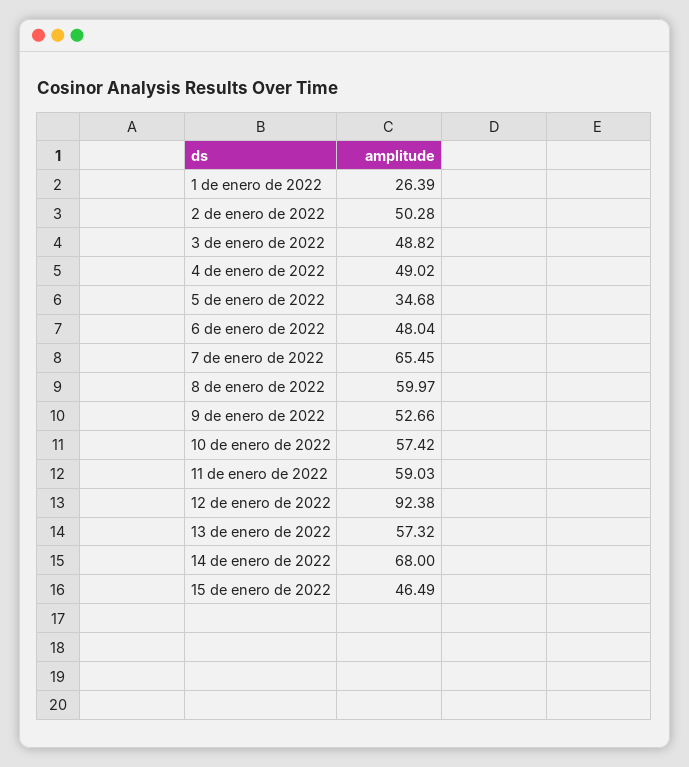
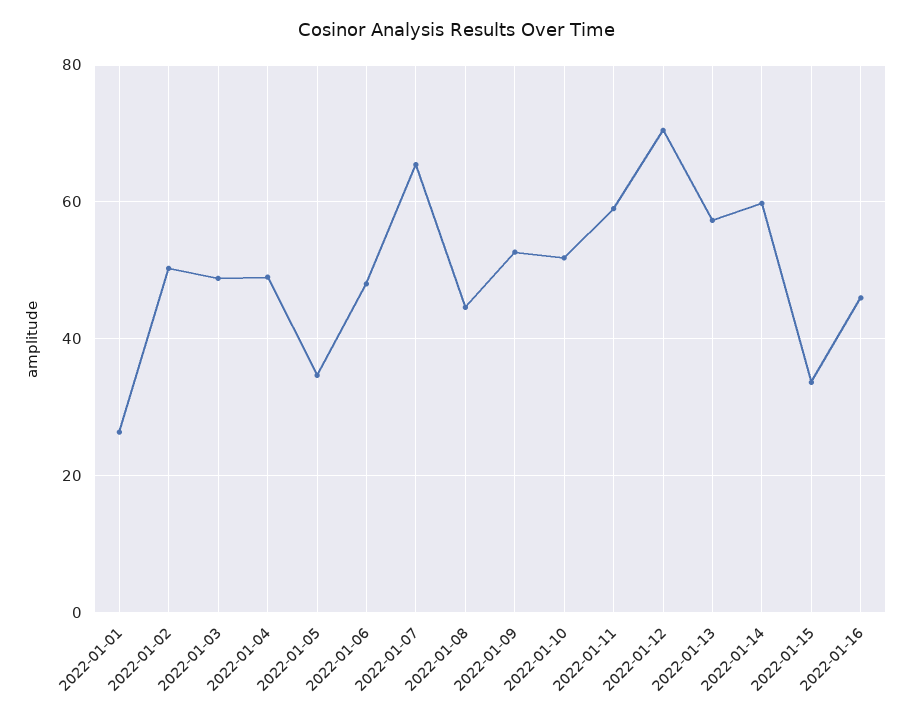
8 de enero de 2022: 59.97 -> 44
10 de enero de 2022: 57.42 -> 52
12 de enero de 2022: 92.38 -> 70
14 de enero de 2022: 68 -> 60
15 de enero de 2022: 46.49 -> 34
2022-01-16: none -> 46

